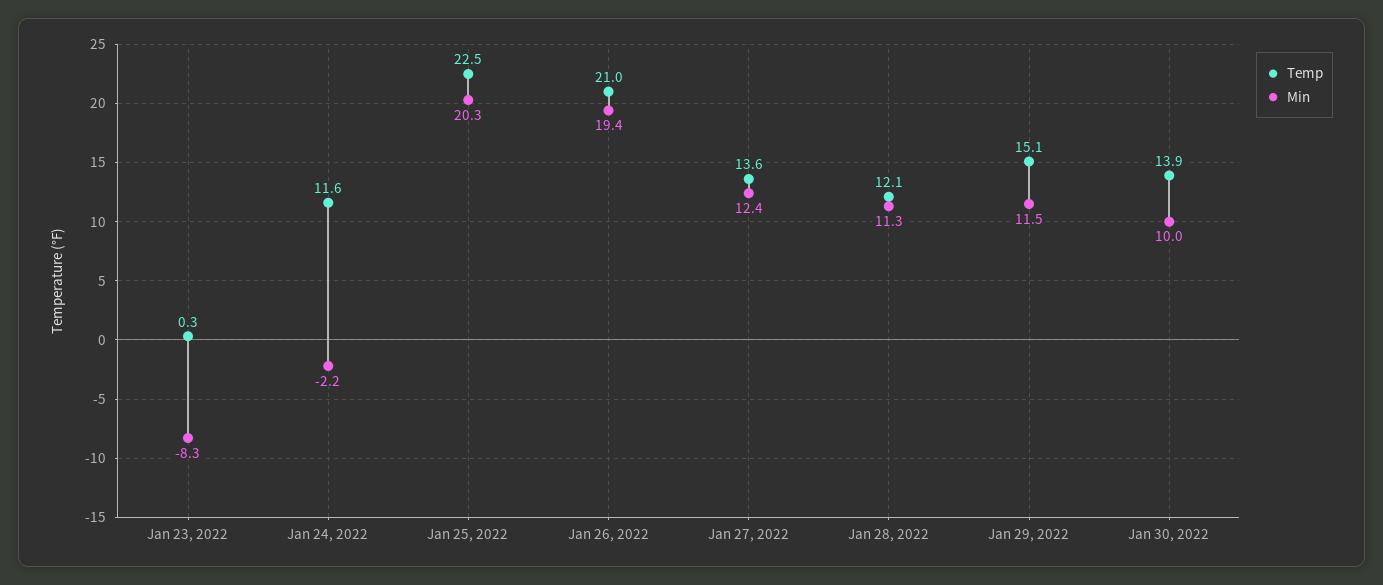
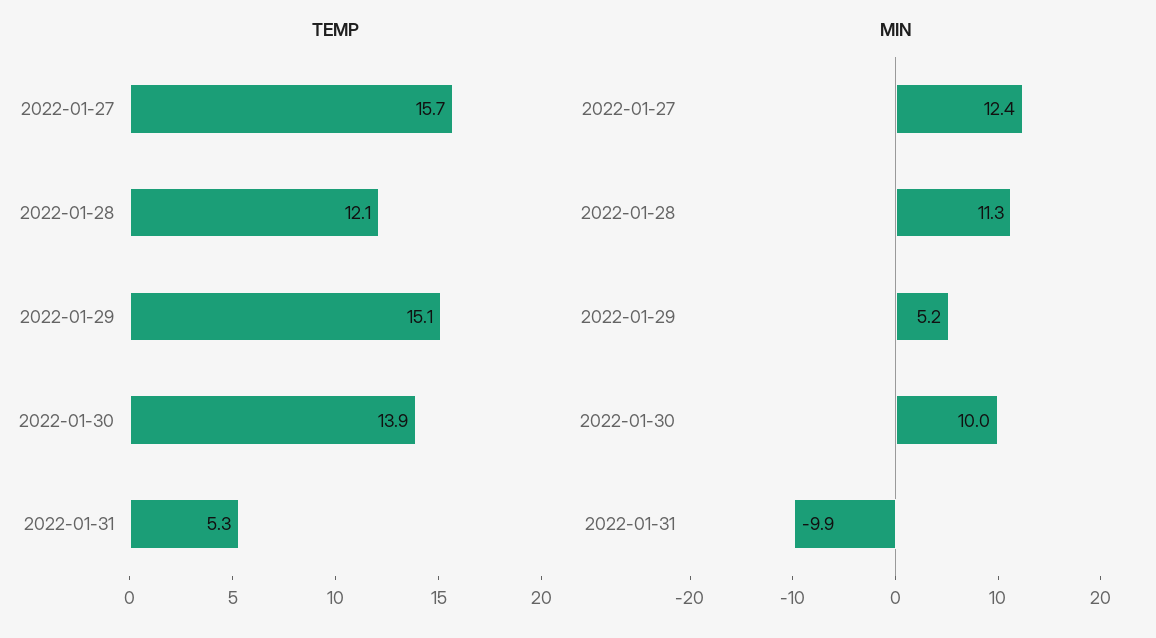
Temp, Jan 23, 2022: 0.3 -> none
Min, Jan 23, 2022: -8.3 -> none
Temp, Jan 24, 2022: 11.6 -> none
Min, Jan 24, 2022: -2.2 -> none
Temp, Jan 25, 2022: 22.5 -> none
Min, Jan 25, 2022: 20.3 -> none
Temp, Jan 26, 2022: 21 -> none
Min, Jan 26, 2022: 19.4 -> none
Temp, Jan 27, 2022: 13.6 -> 15.7
Min, Jan 29, 2022: 11.5 -> 5.2
Temp, 2022-01-31: none -> 5.3
Min, 2022-01-31: none -> -9.9

